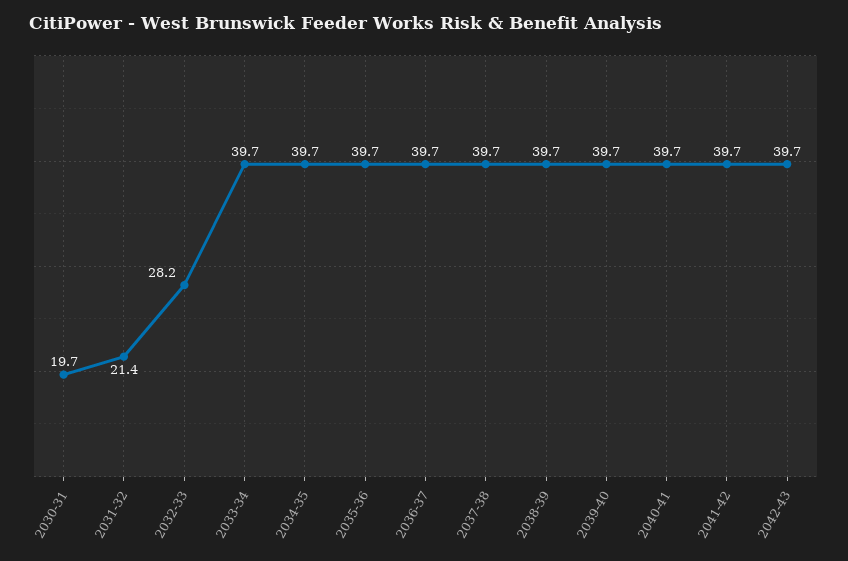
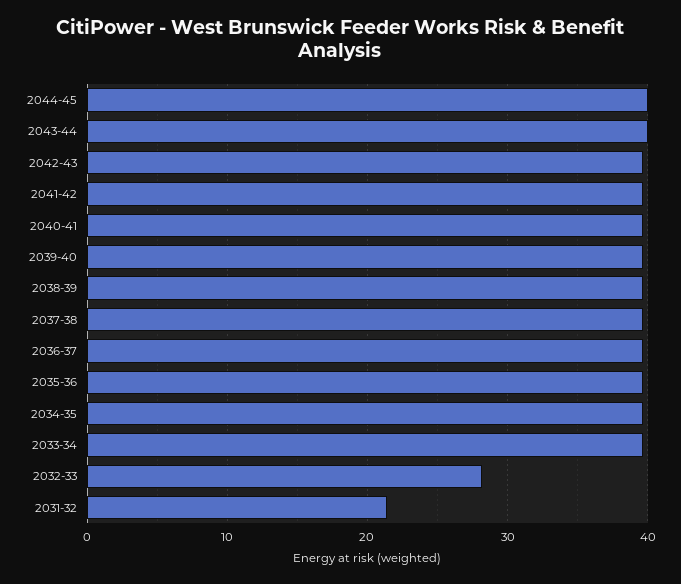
2030-31: 19.7 -> none
2044-45: none -> 40
2043-44: none -> 40

